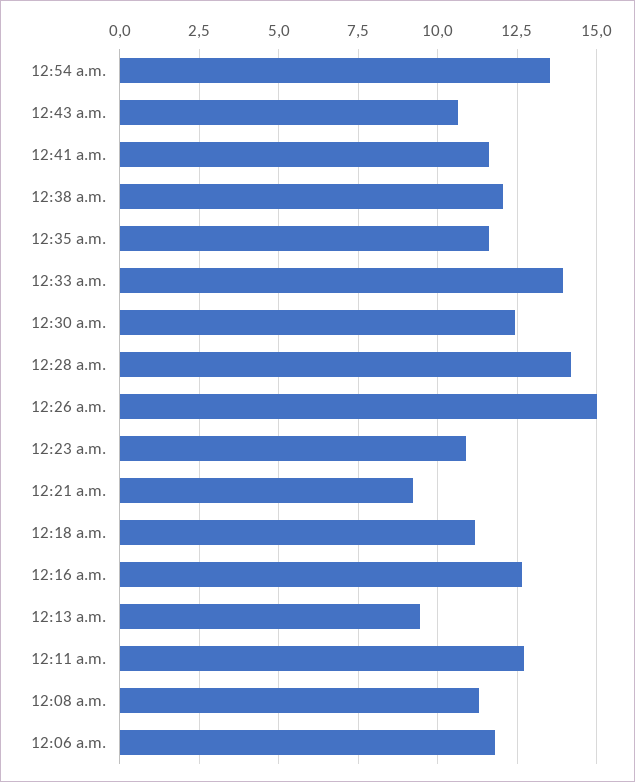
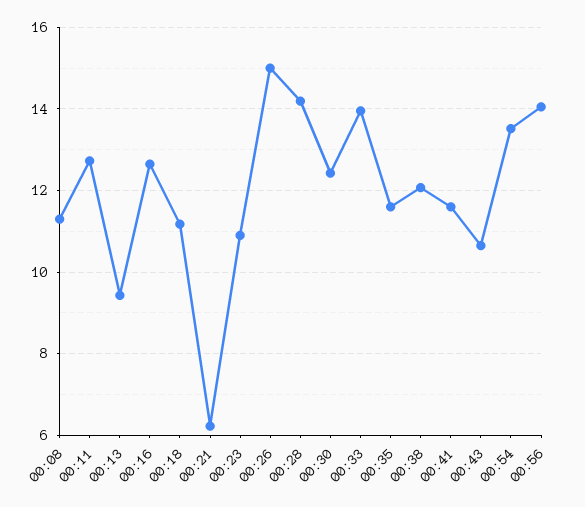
12:21 a.m.: 9.25 -> 6.2
12:06 a.m.: 11.75 -> none
00:56: none -> 14

